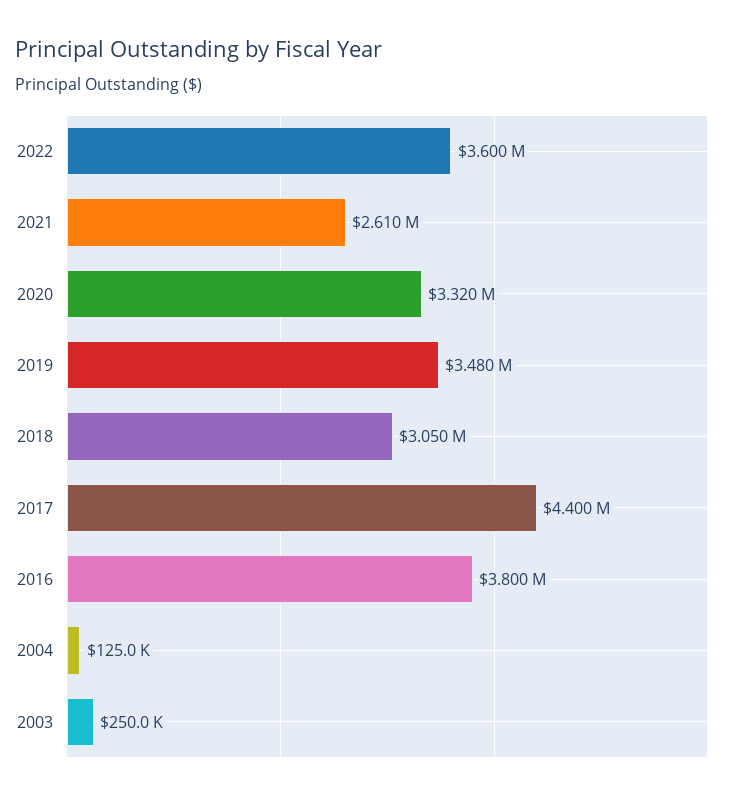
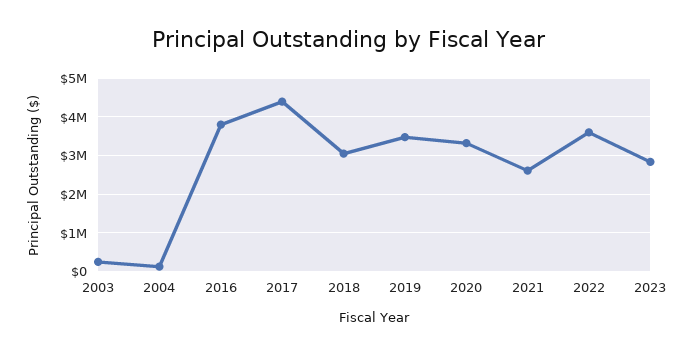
2023: none -> 2800000

